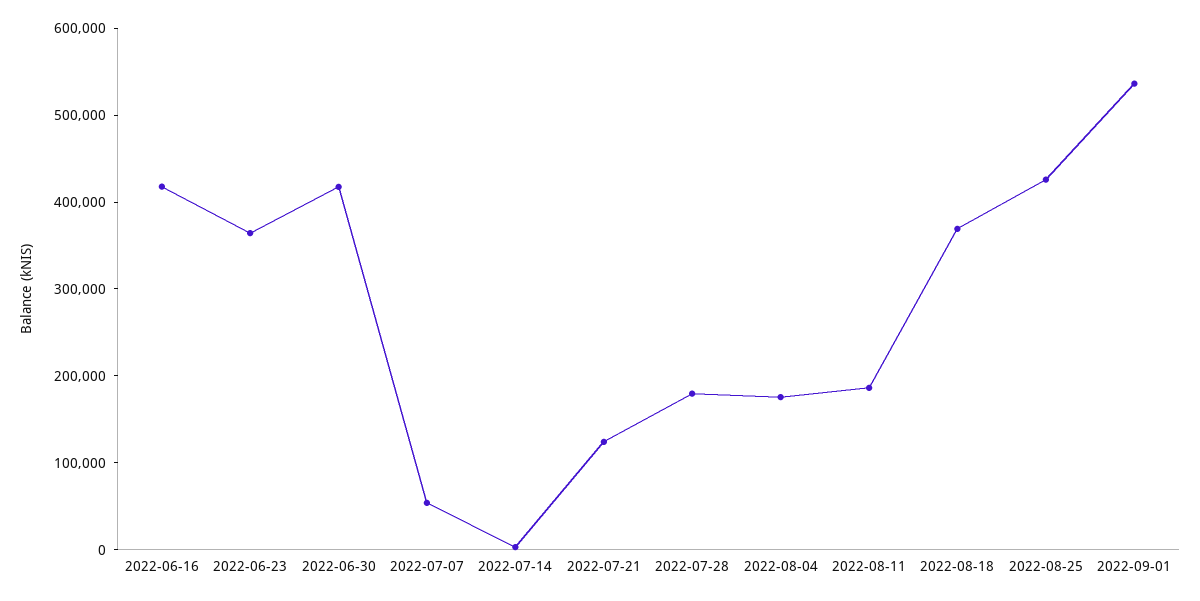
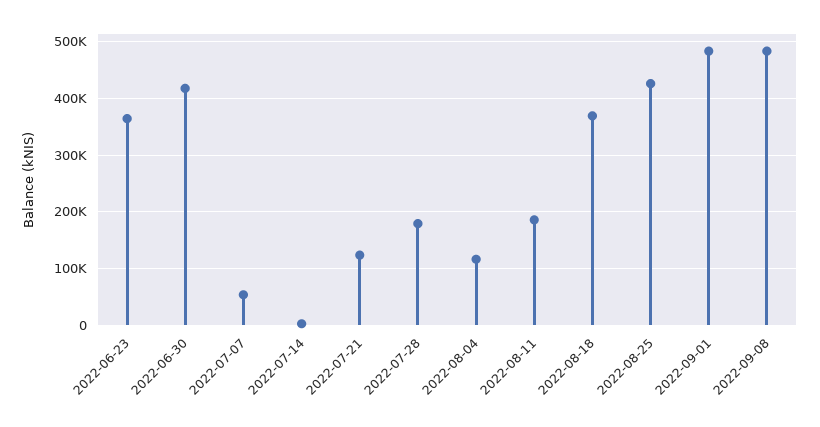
2022-06-16: 420000 -> none
2022-08-04: 180000 -> 120000
2022-09-01: 540000 -> 480000
2022-09-08: none -> 480000

